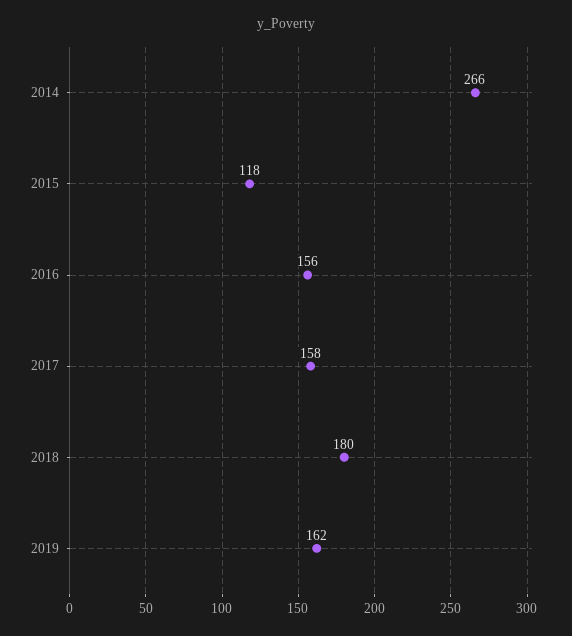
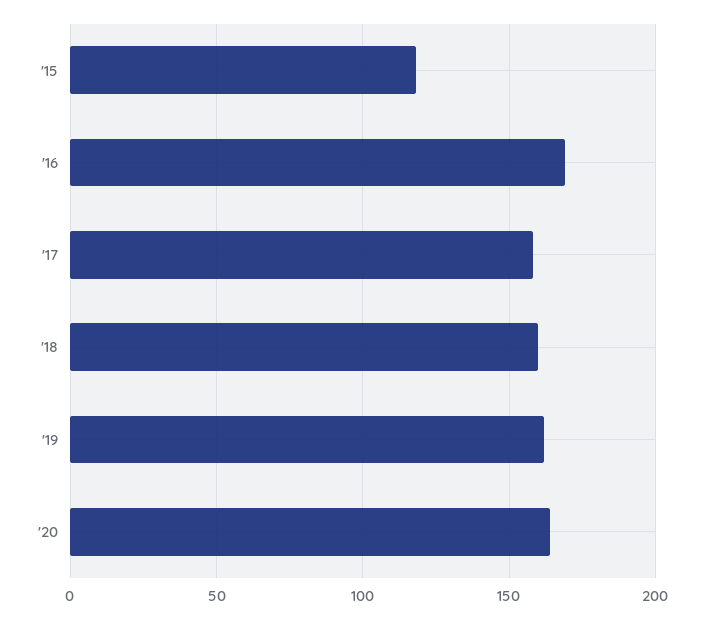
2014: 266 -> none
2016: 156 -> 170
2018: 180 -> 160
'20: none -> 165

